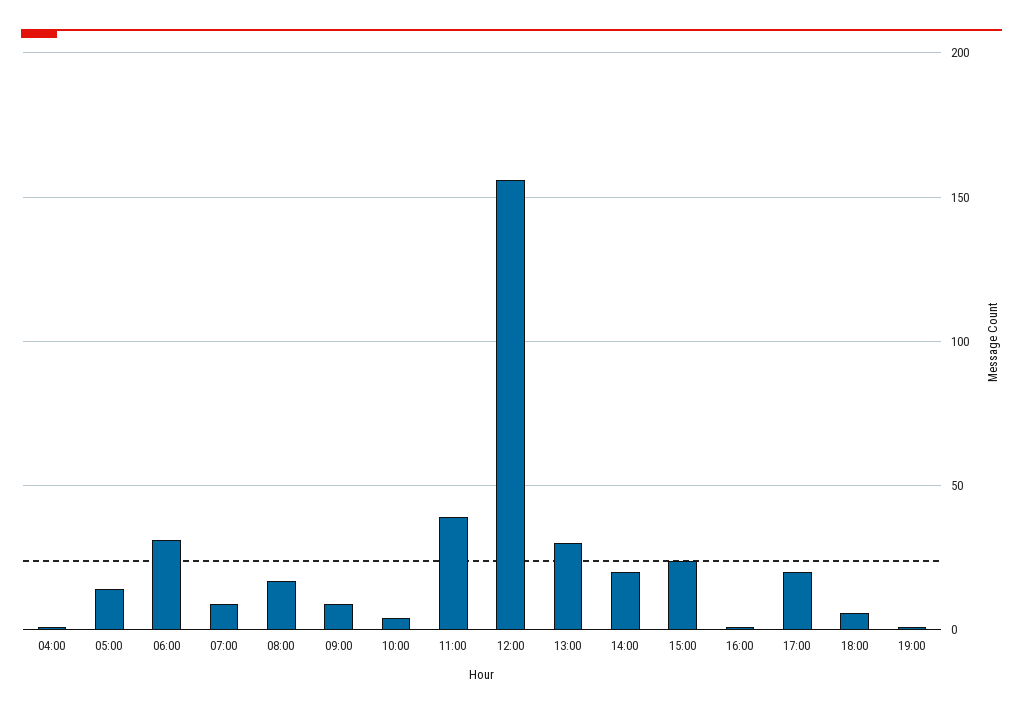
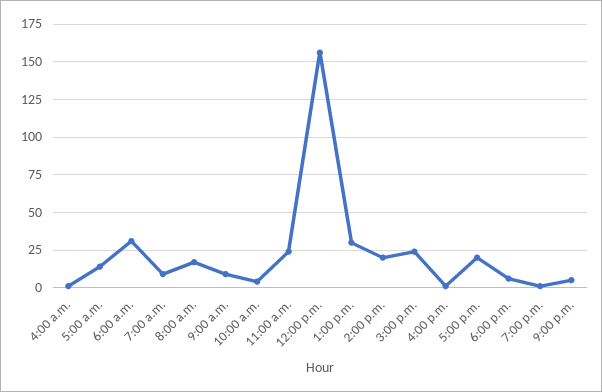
11:00: 40 -> 25
9:00 p.m.: none -> 5

